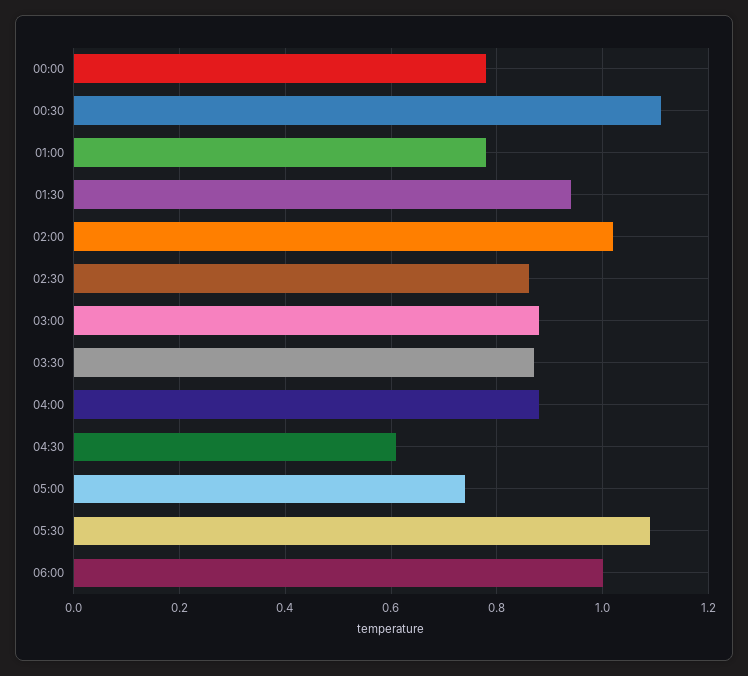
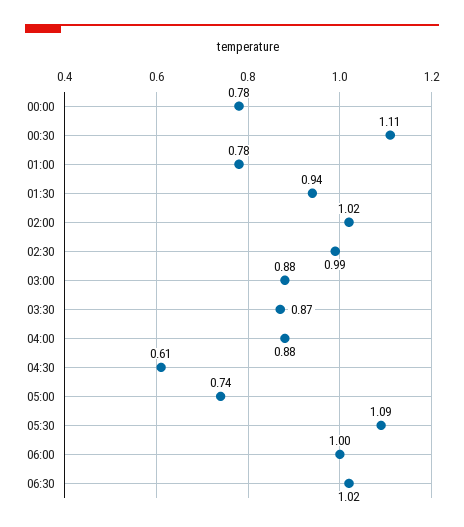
02:30: 0.85 -> 0.99
06:30: none -> 1.02

